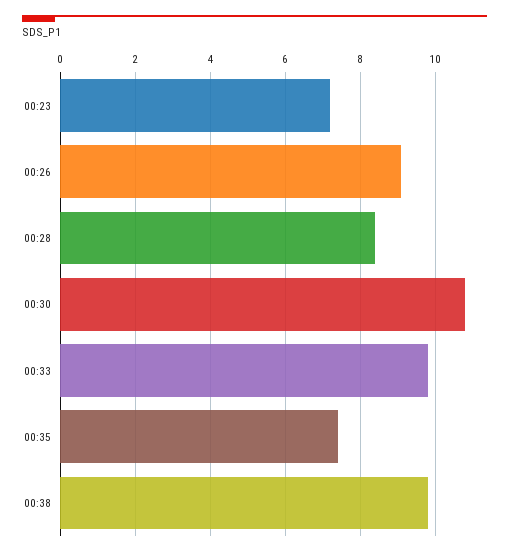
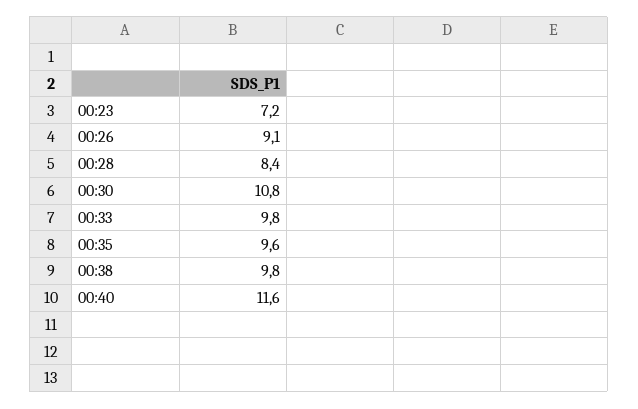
00:35: 7.5 -> 9.6
00:40: none -> 11.6

